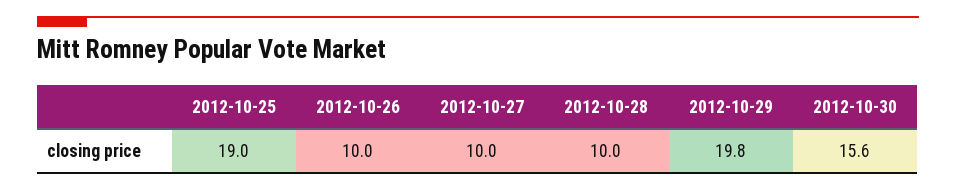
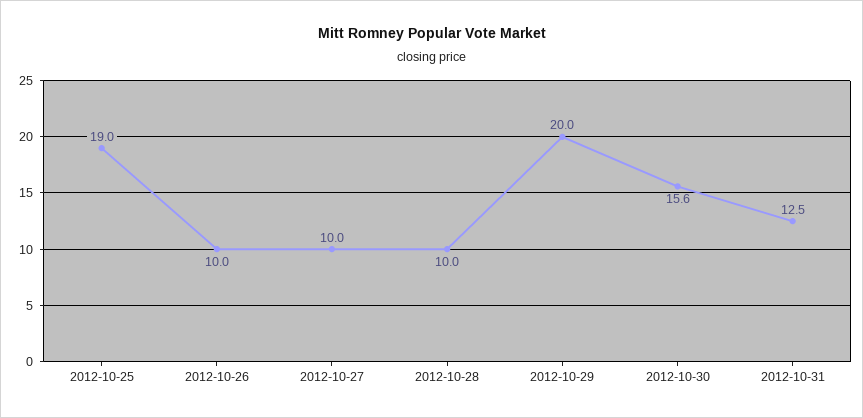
2012-10-29: 19.8 -> 20
2012-10-31: none -> 12.5

